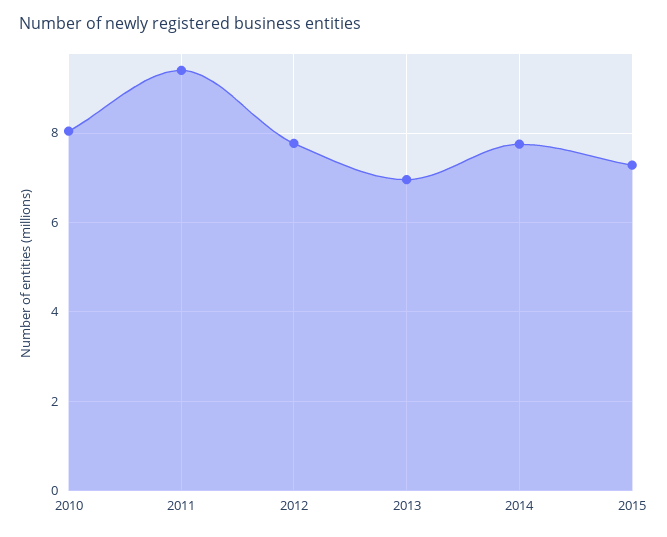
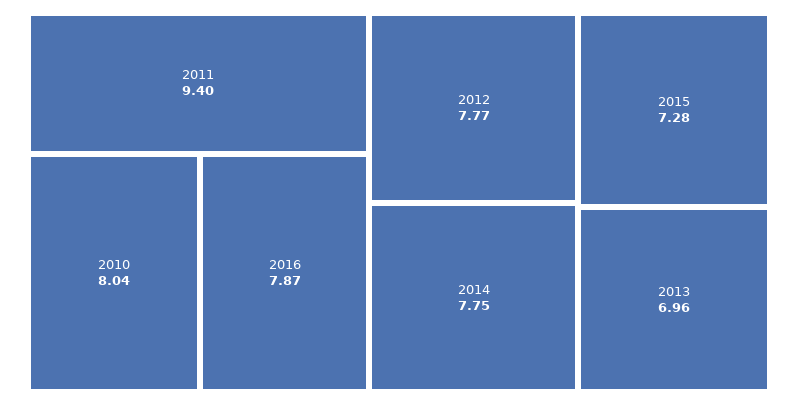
2016: none -> 7.87

